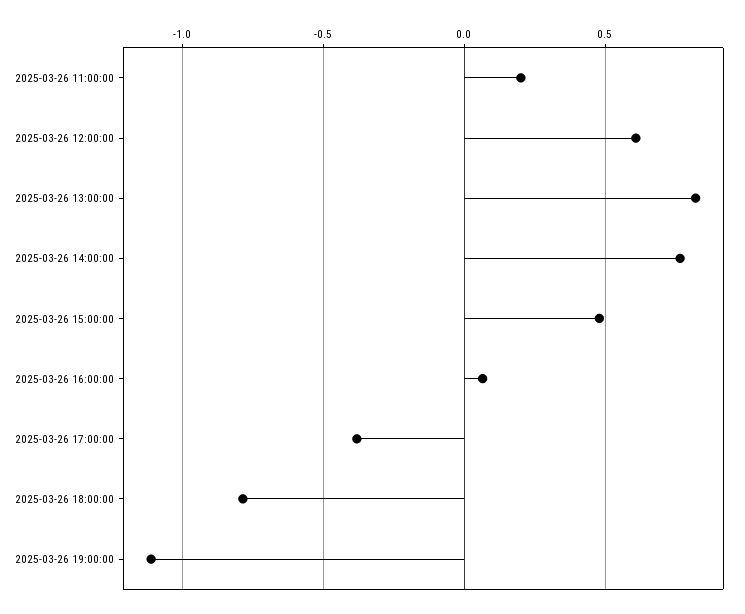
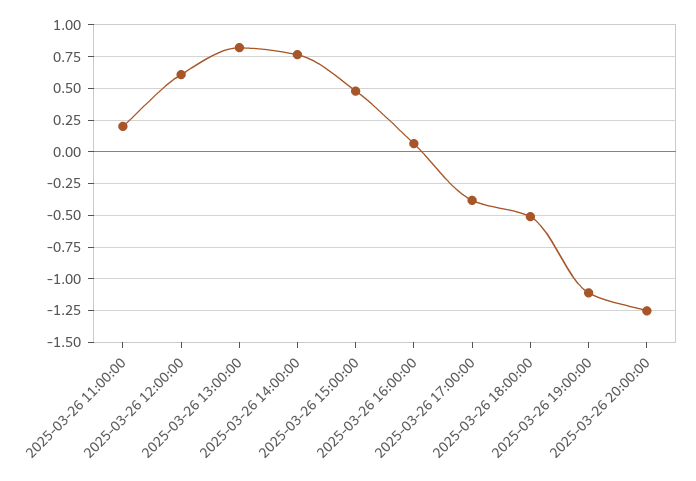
2025-03-26 18:00:00: -0.8 -> -0.5
2025-03-26 20:00:00: none -> -1.25

